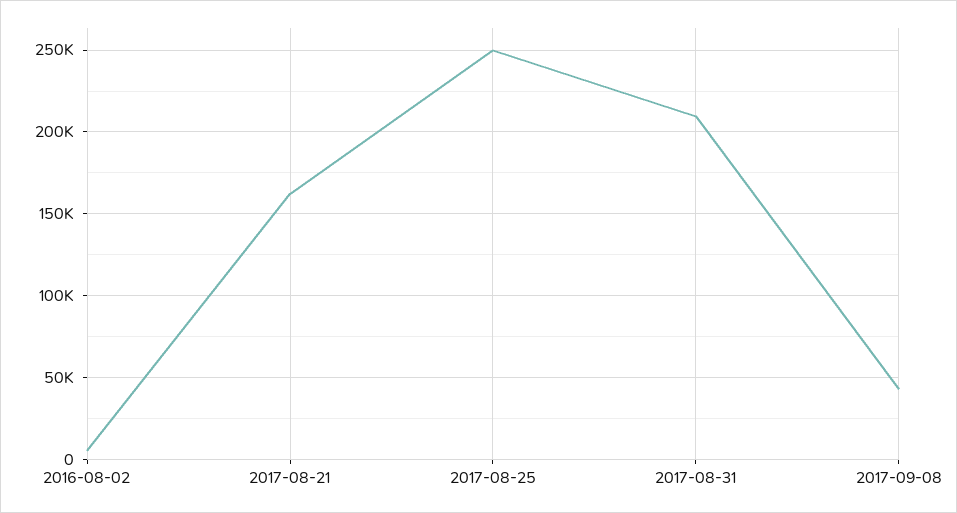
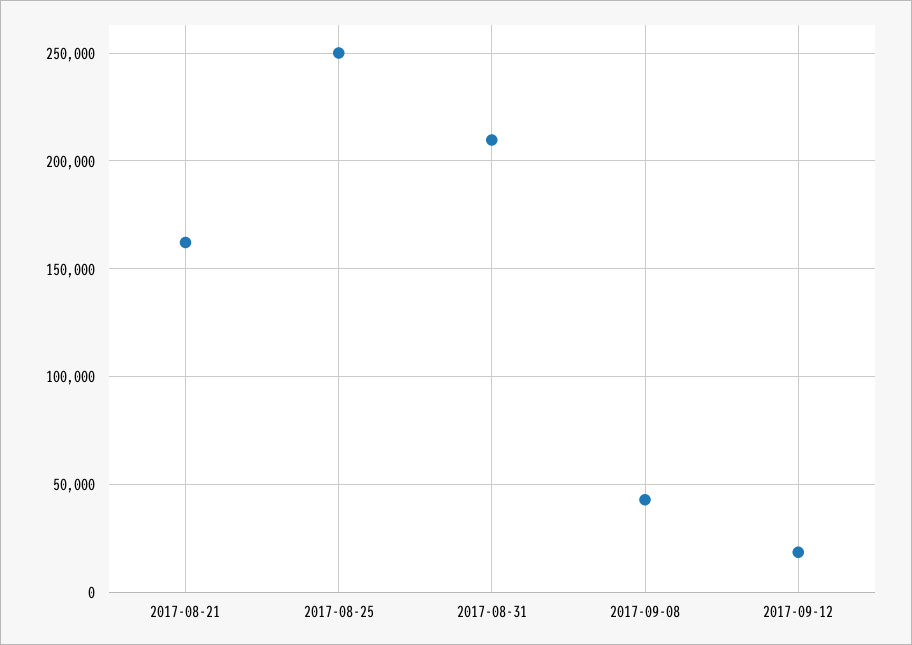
2016-08-02: 5000 -> none
2017-09-12: none -> 20000

